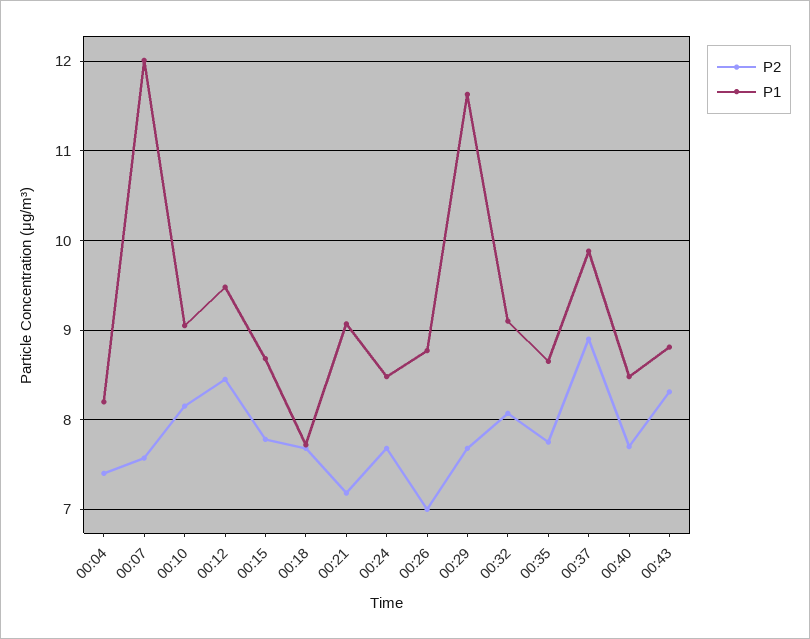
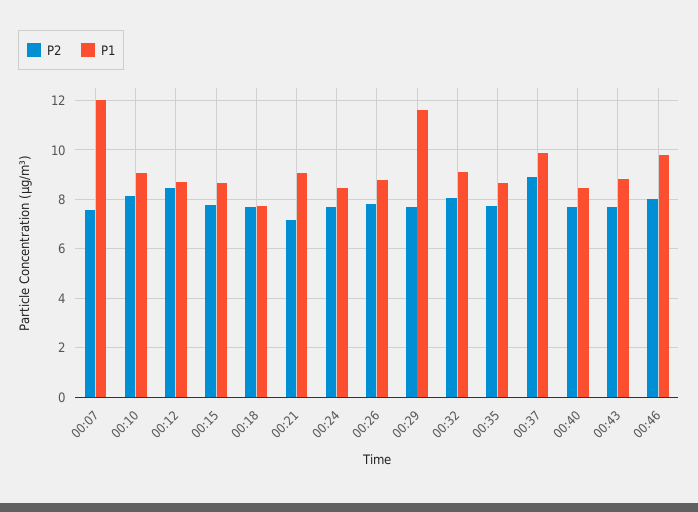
P2, 00:04: 7.4 -> none
P1, 00:04: 8.2 -> none
P1, 00:12: 9.5 -> 8.75
P2, 00:26: 7 -> 7.75
P2, 00:43: 8.3 -> 7.75
P2, 00:46: none -> 8
P1, 00:46: none -> 9.75

